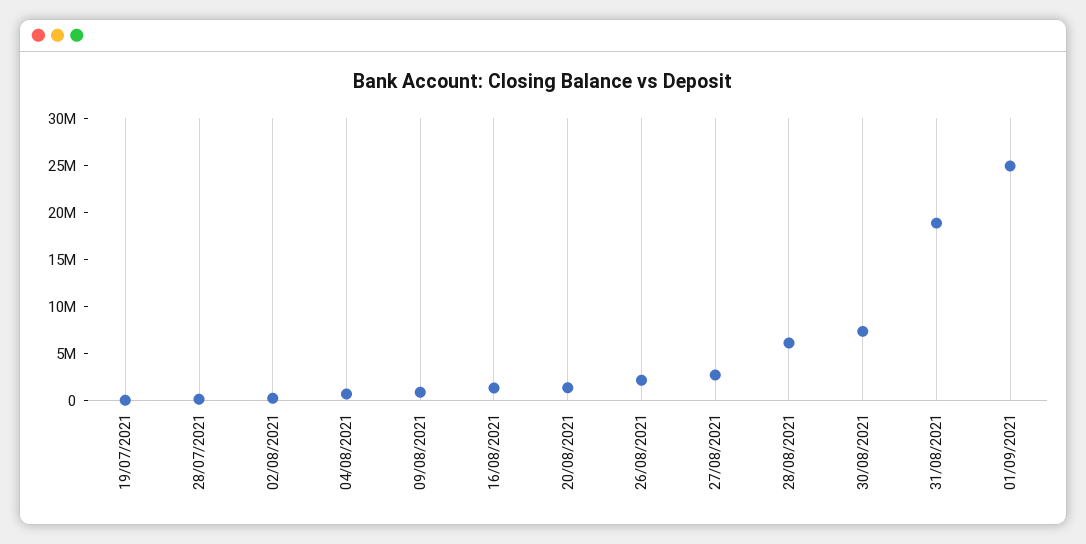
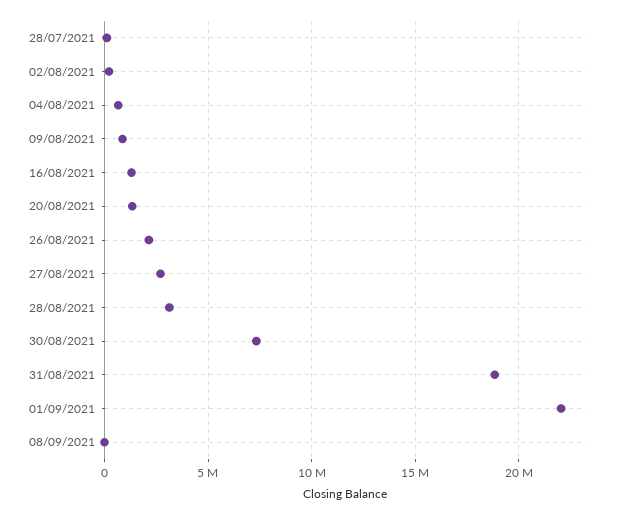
19/07/2021: 0 -> none
28/08/2021: 6000000 -> 3000000
01/09/2021: 25000000 -> 22000000
08/09/2021: none -> 0

